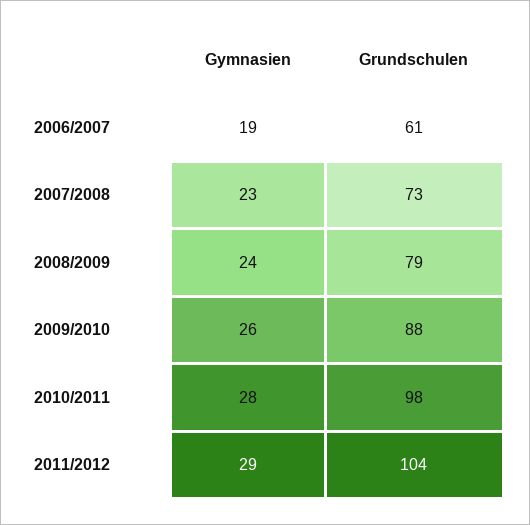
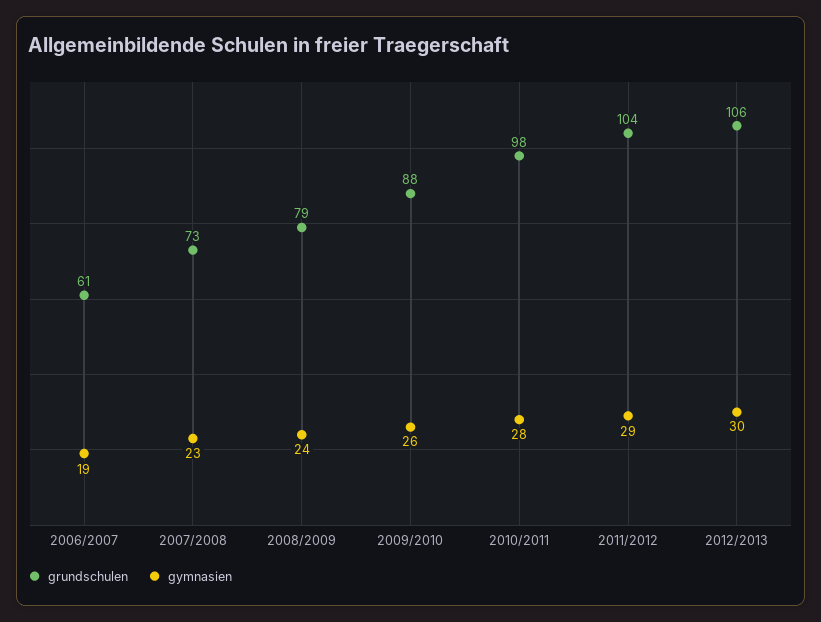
Grundschulen, 2012/2013: none -> 106
Gymnasien, 2012/2013: none -> 30

